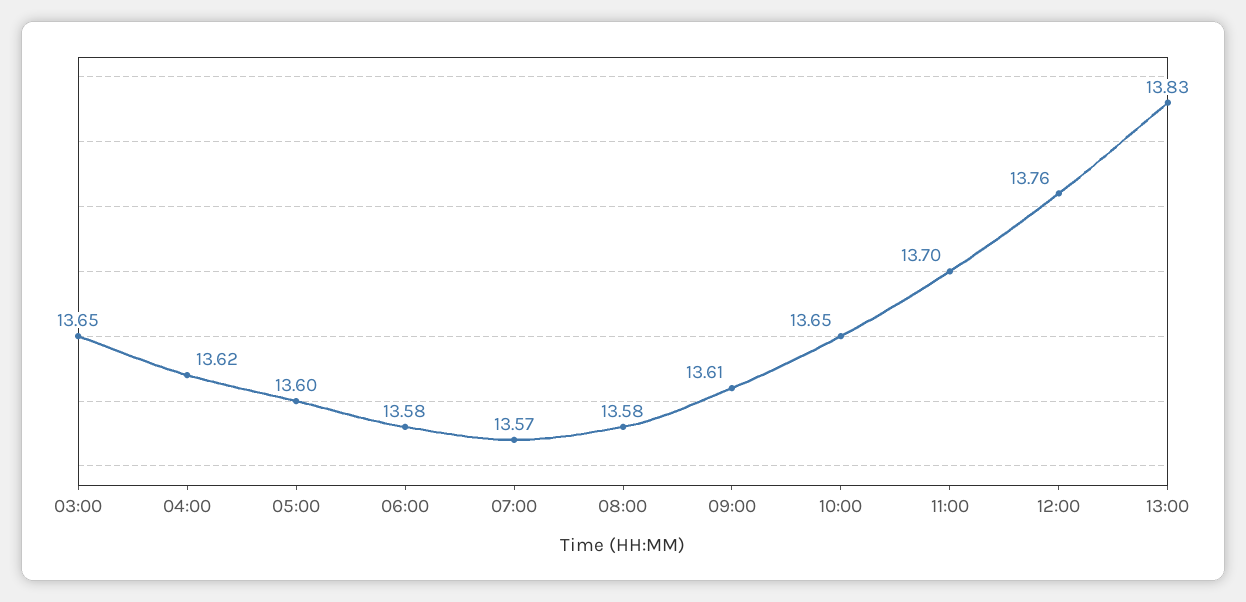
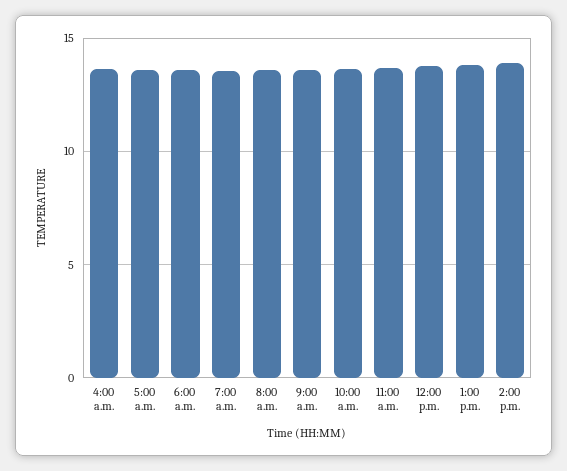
03:00: 13.65 -> none
2:00 p.m.: none -> 14

